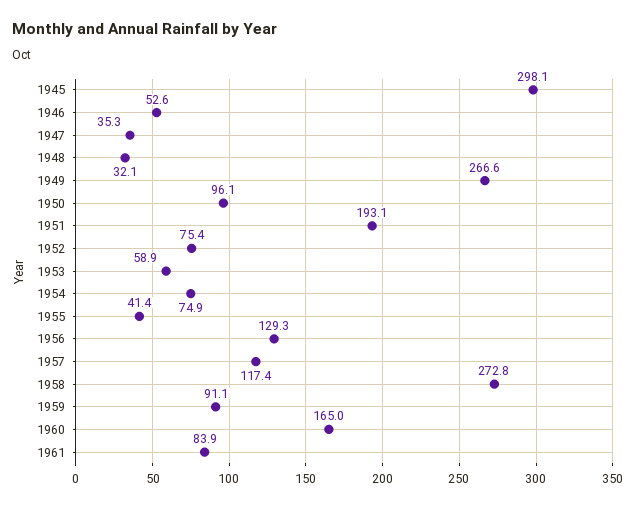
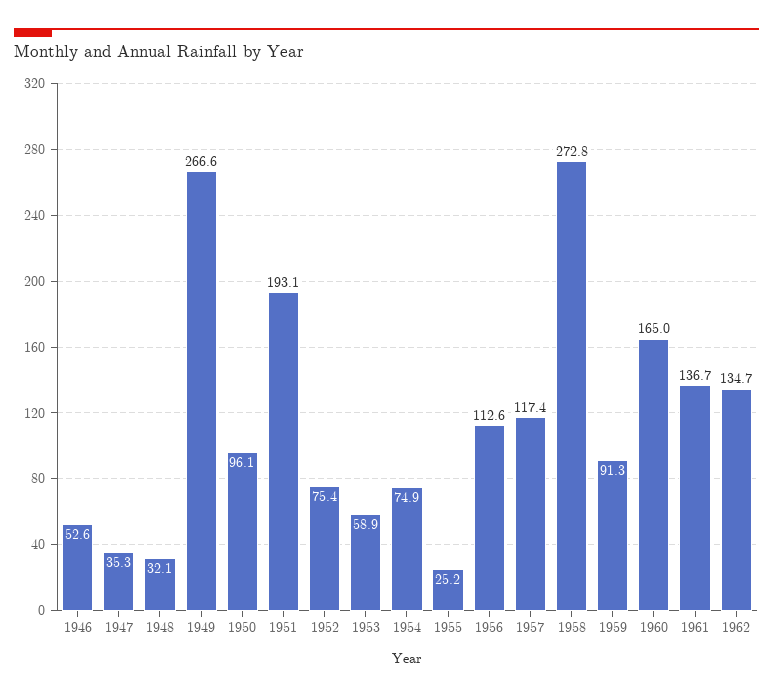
1945: 298.1 -> none
1955: 41.4 -> 25.2
1956: 129.3 -> 112.6
1959: 91.1 -> 91.3
1961: 83.9 -> 136.7
1962: none -> 134.7

